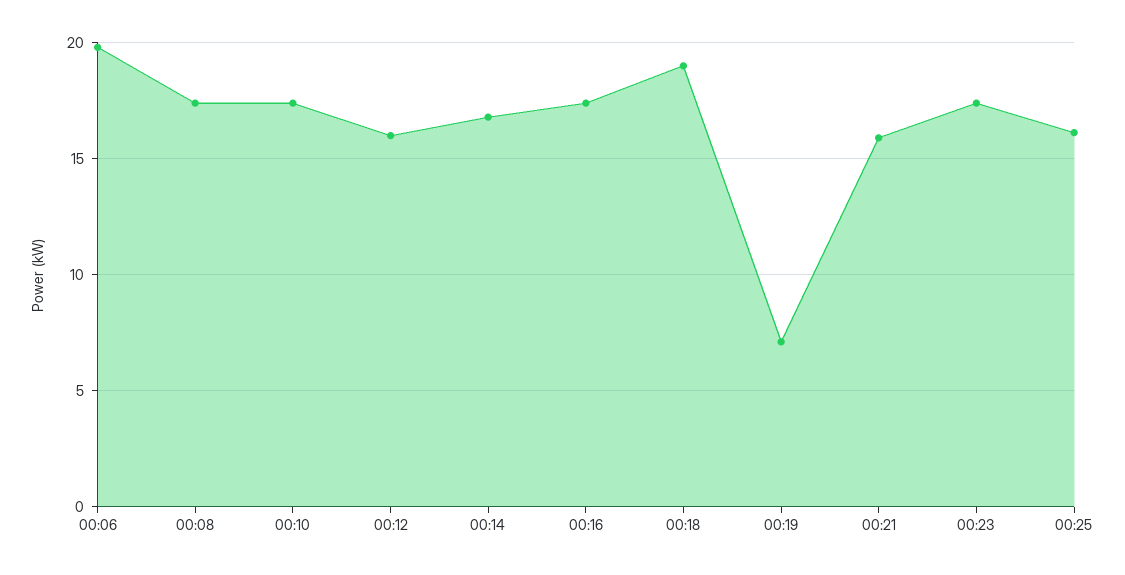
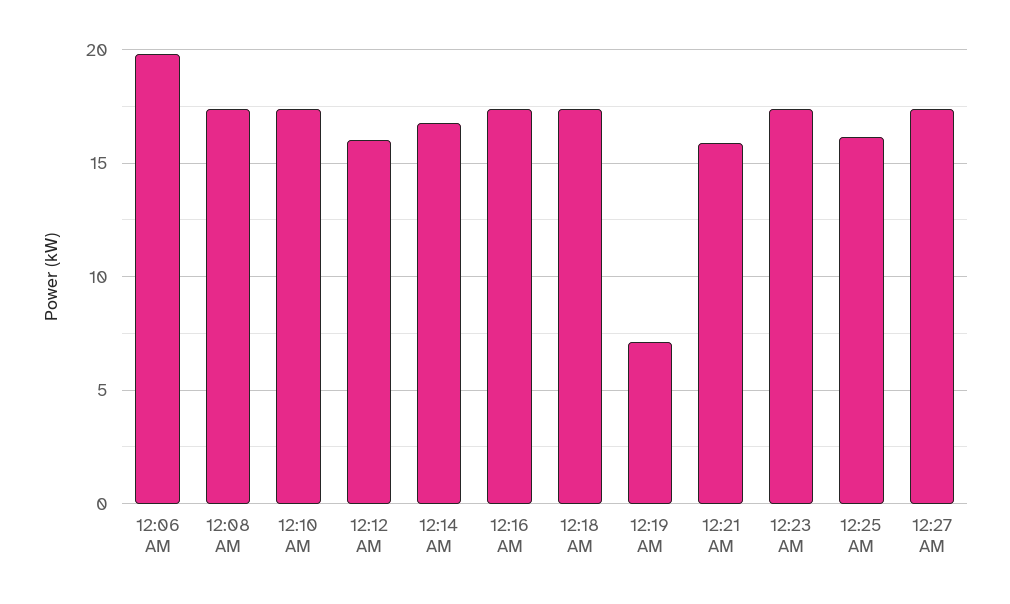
00:18: 19 -> 17.5
12:27 AM: none -> 17.5

